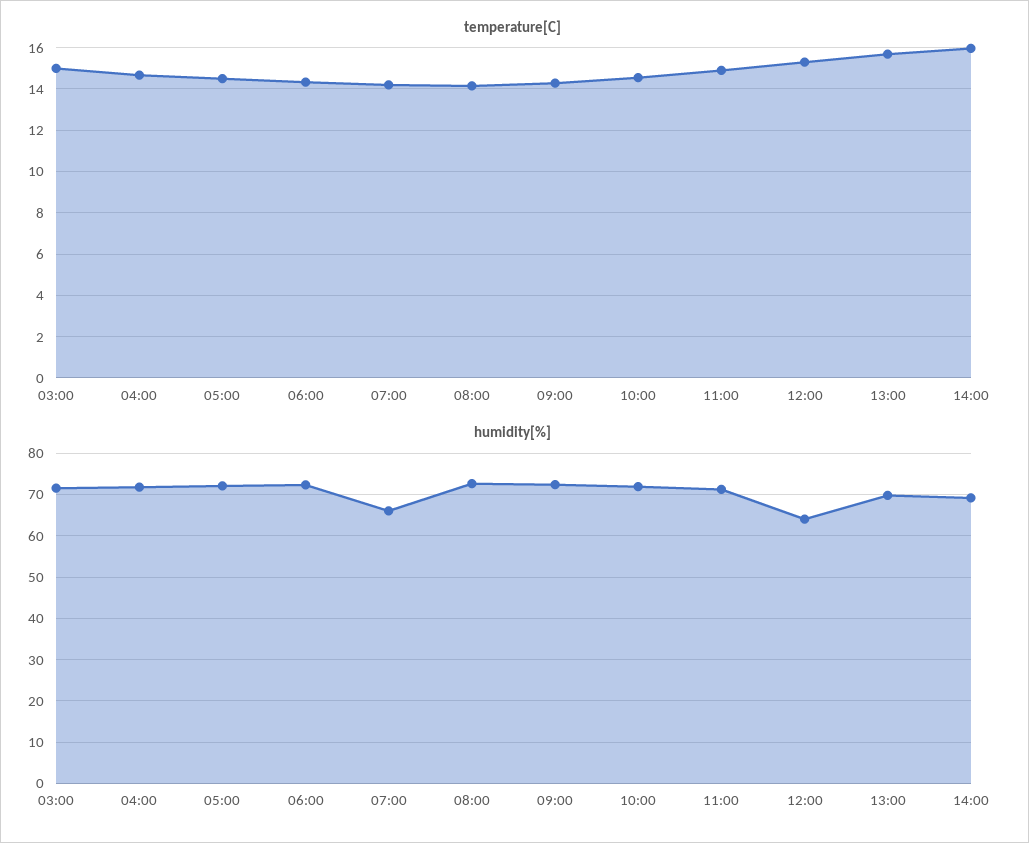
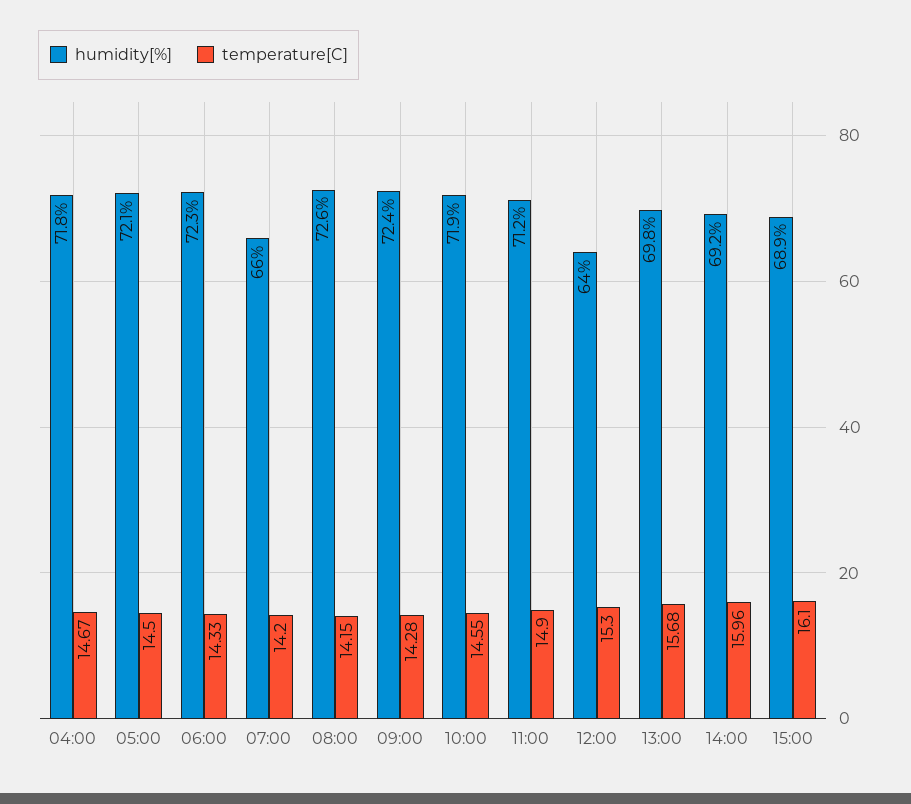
temperature[C], 03:00: 15 -> none
humidity[%], 03:00: 72 -> none
humidity[%], 15:00: none -> 68.9
temperature[C], 15:00: none -> 16.1

